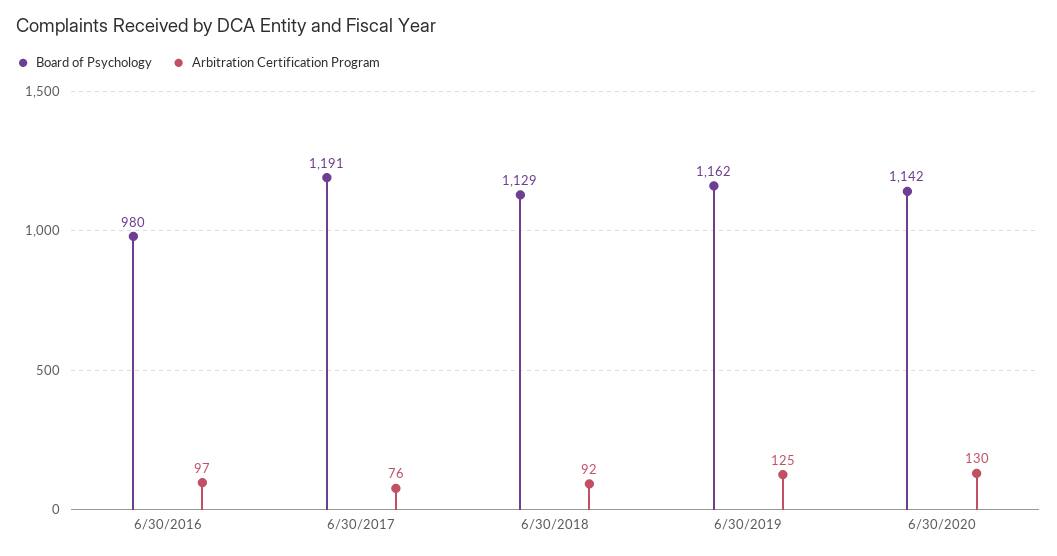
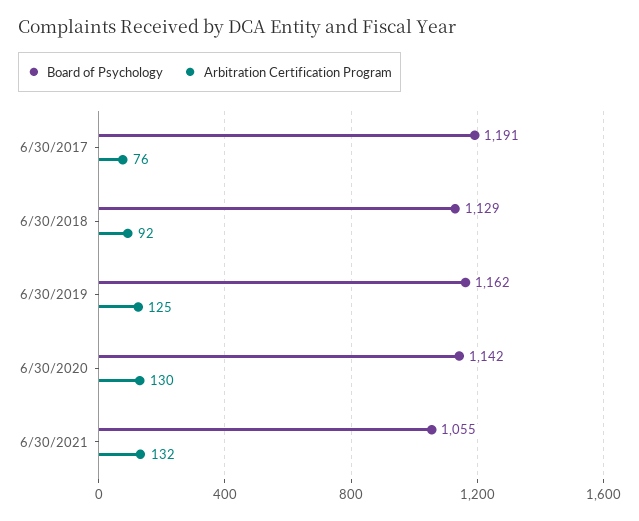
Board of Psychology, 6/30/2016: 980 -> none
Arbitration Certification Program, 6/30/2016: 97 -> none
Board of Psychology, 6/30/2021: none -> 1055
Arbitration Certification Program, 6/30/2021: none -> 132

